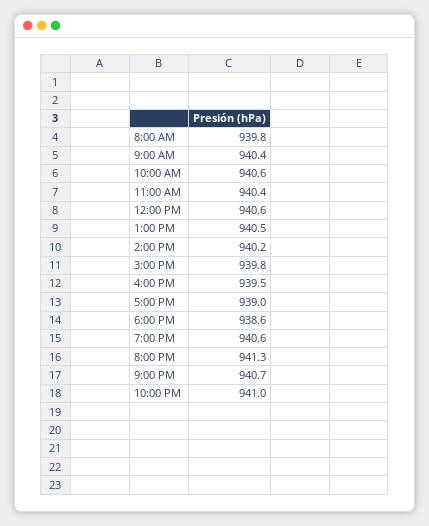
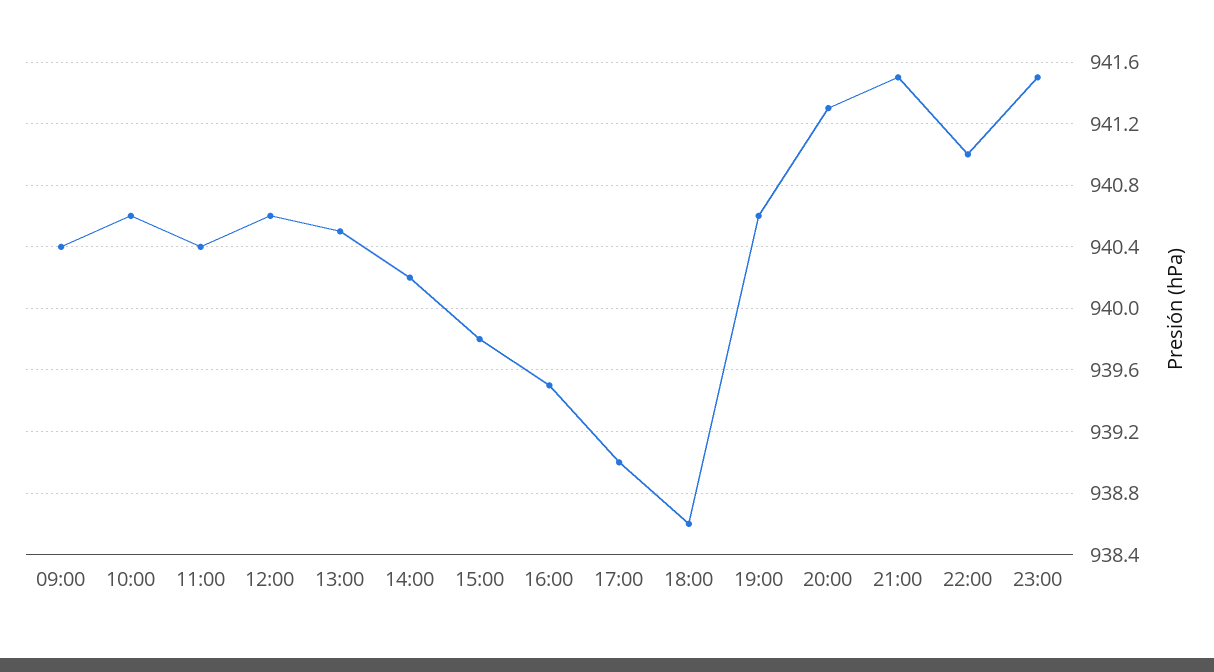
8:00 AM: 939.8 -> none
9:00 PM: 940.7 -> 941.5
23:00: none -> 941.5

